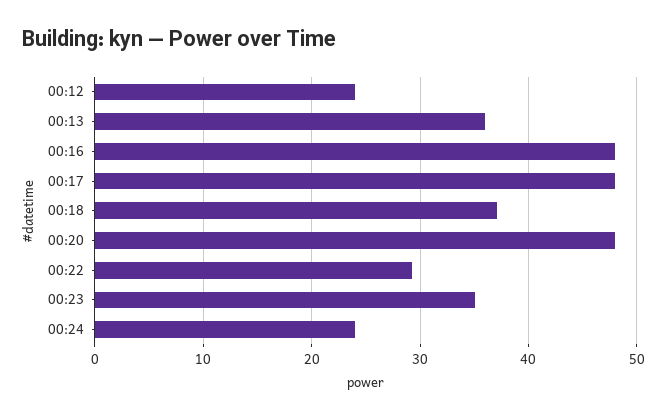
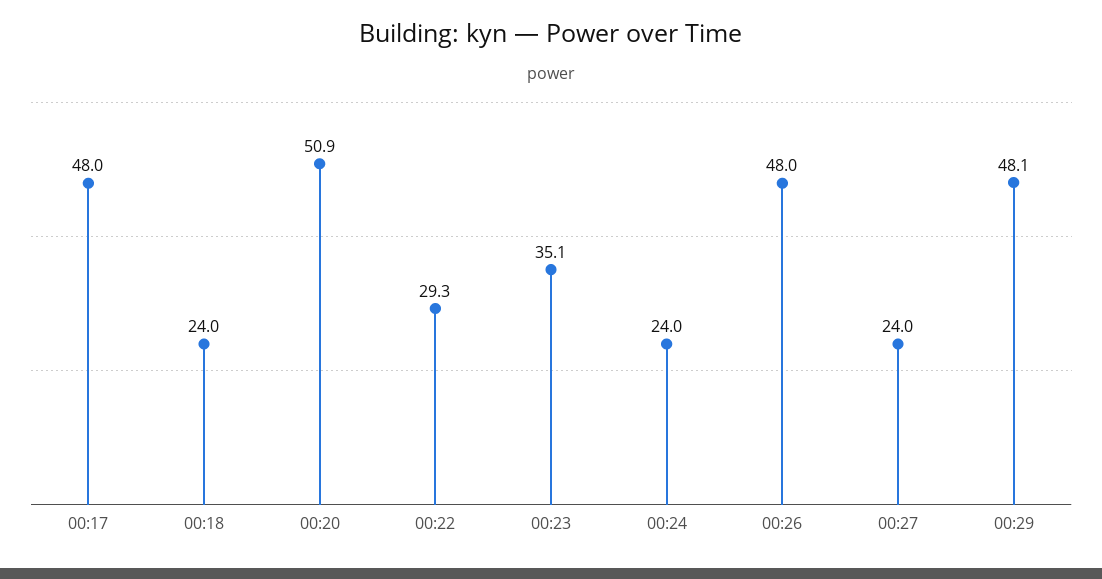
00:12: 24 -> none
00:13: 36 -> none
00:16: 48 -> none
00:18: 37 -> 24
00:20: 48 -> 50.9
00:26: none -> 48
00:27: none -> 24
00:29: none -> 48.1

